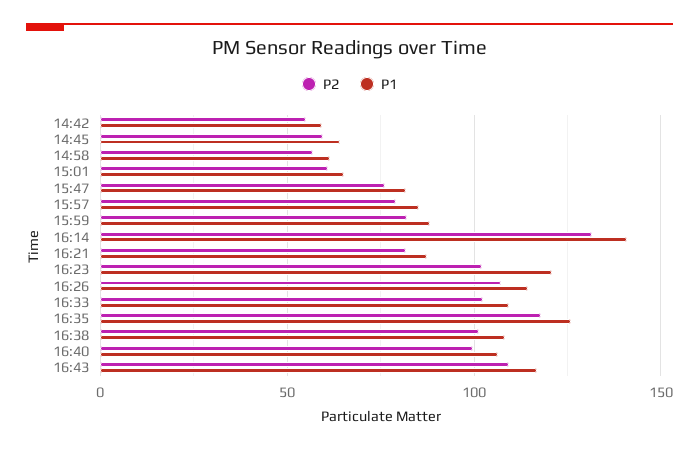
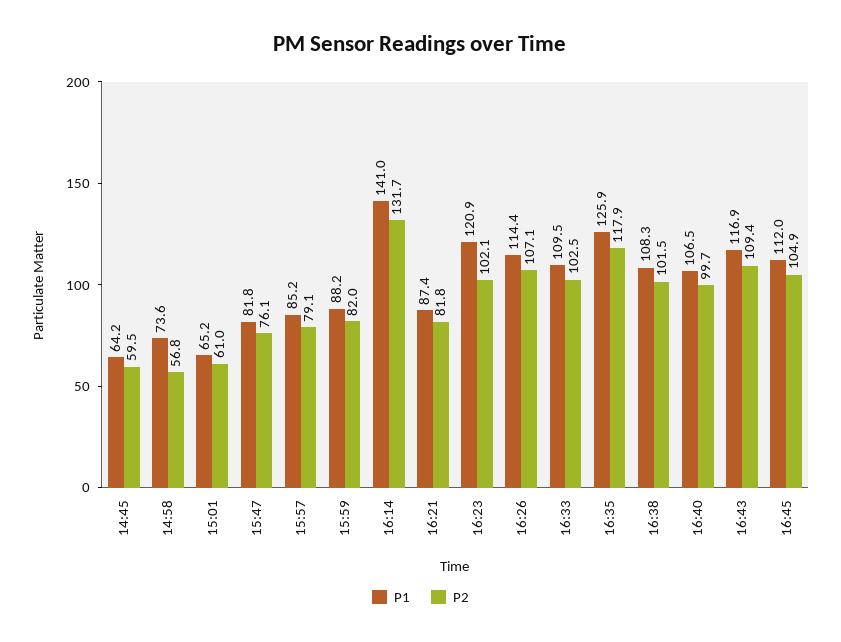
P2, 14:42: 55 -> none
P1, 14:42: 60 -> none
P1, 14:58: 60 -> 73.6
P1, 16:45: none -> 112
P2, 16:45: none -> 104.9

